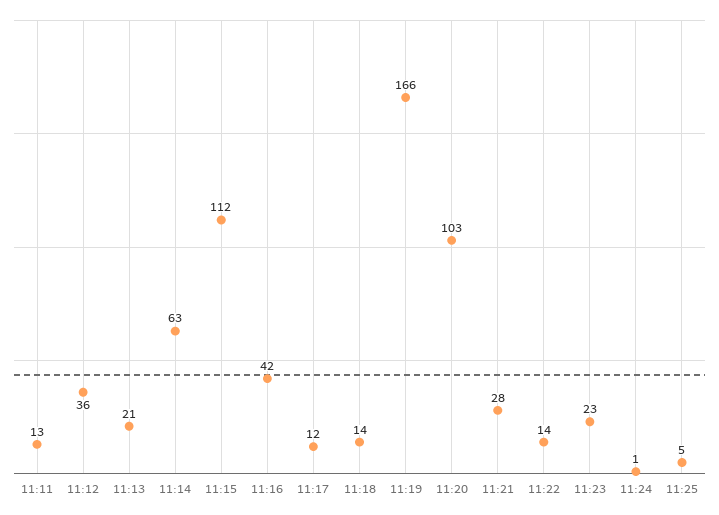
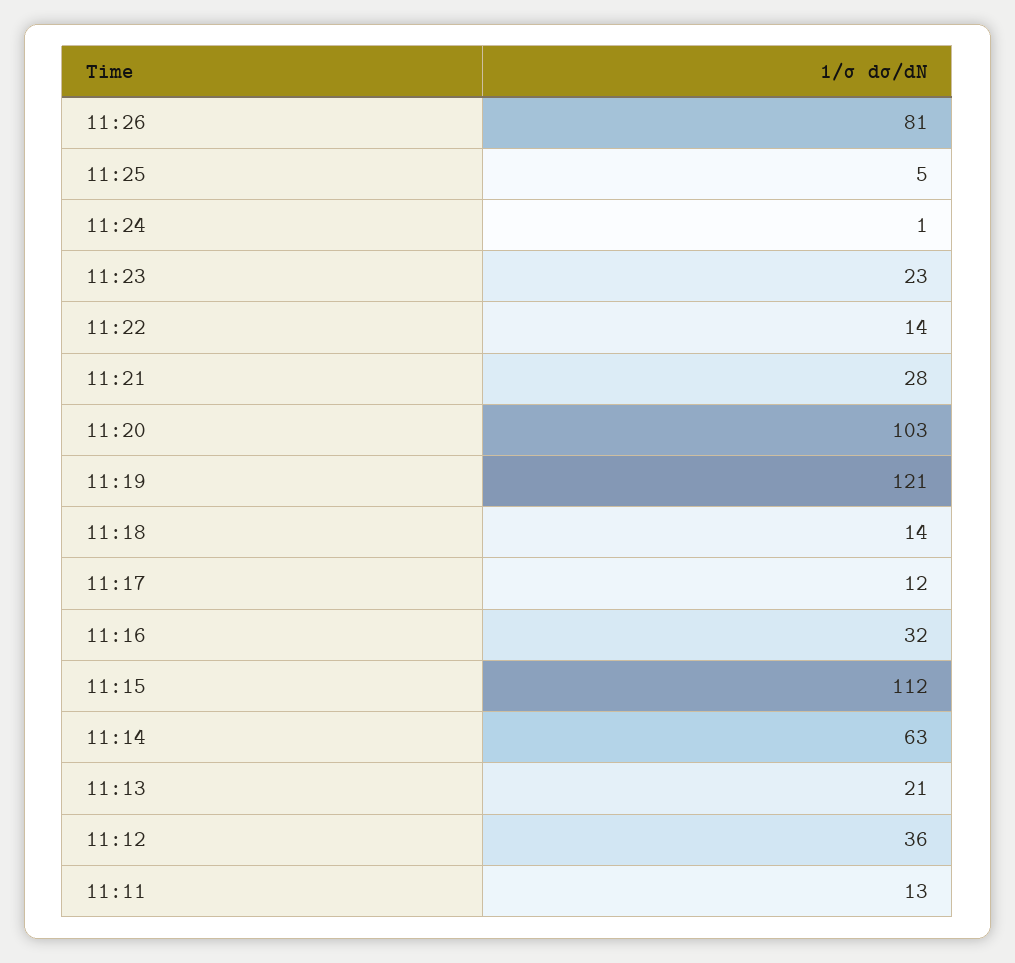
11:16: 42 -> 32
11:19: 166 -> 121
11:26: none -> 81

